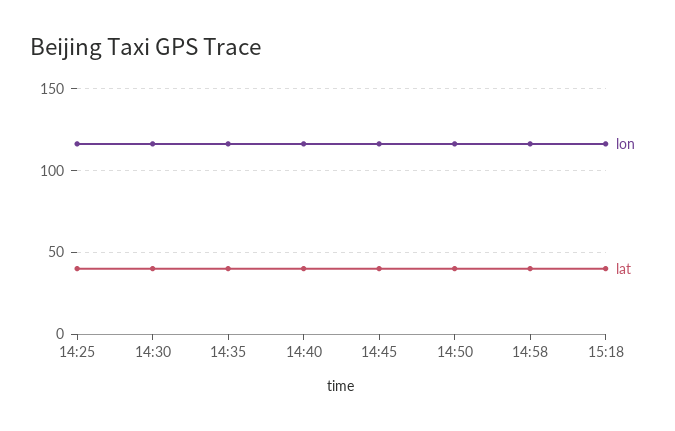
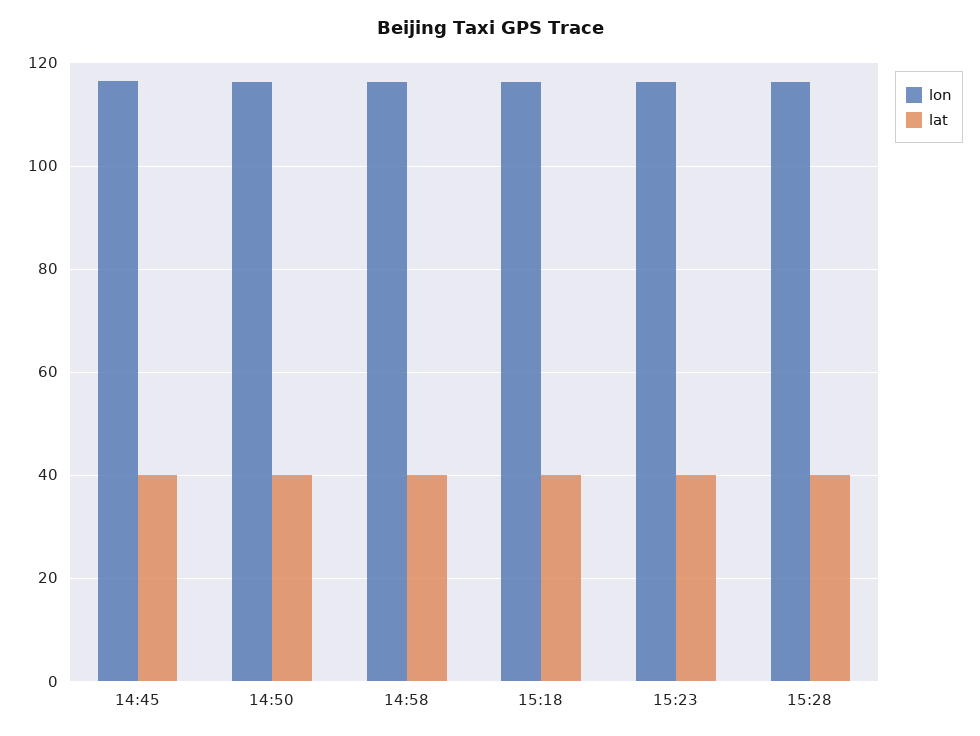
lon, 14:25: 115 -> none
lat, 14:25: 40 -> none
lon, 14:30: 115 -> none
lat, 14:30: 40 -> none
lon, 14:35: 115 -> none
lat, 14:35: 40 -> none
lon, 14:40: 115 -> none
lat, 14:40: 40 -> none
lon, 15:23: none -> 116
lat, 15:23: none -> 40
lon, 15:28: none -> 116
lat, 15:28: none -> 40

